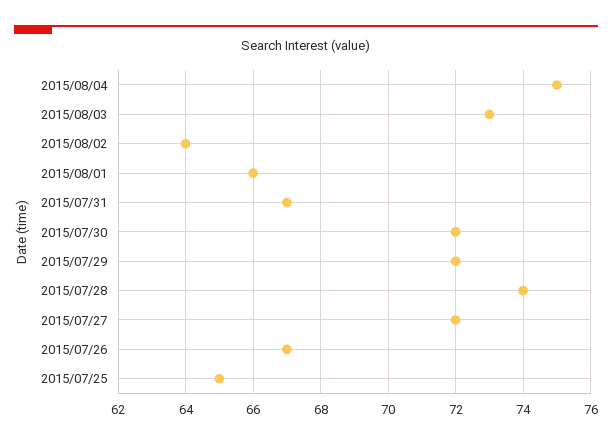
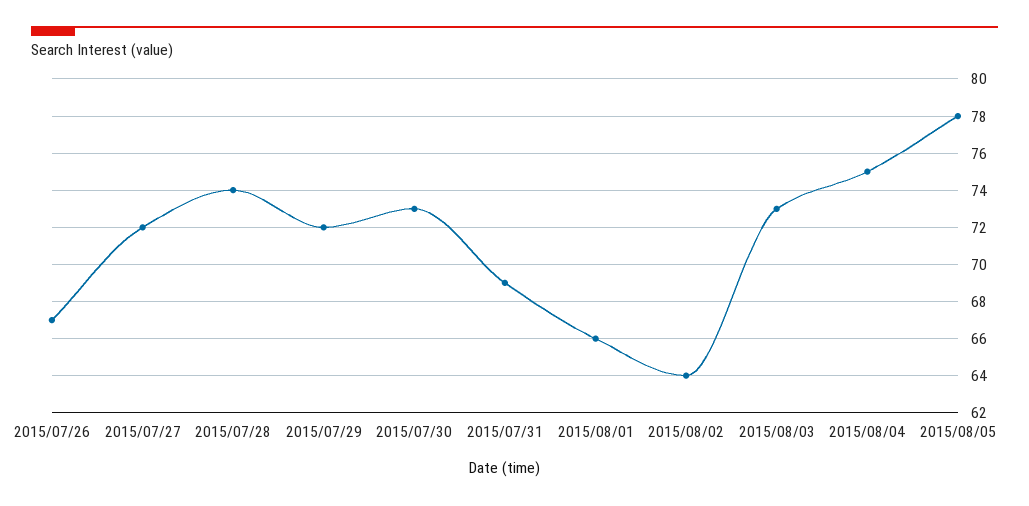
2015/07/31: 67 -> 69
2015/07/30: 72 -> 73
2015/07/25: 65 -> none
2015/08/05: none -> 78

